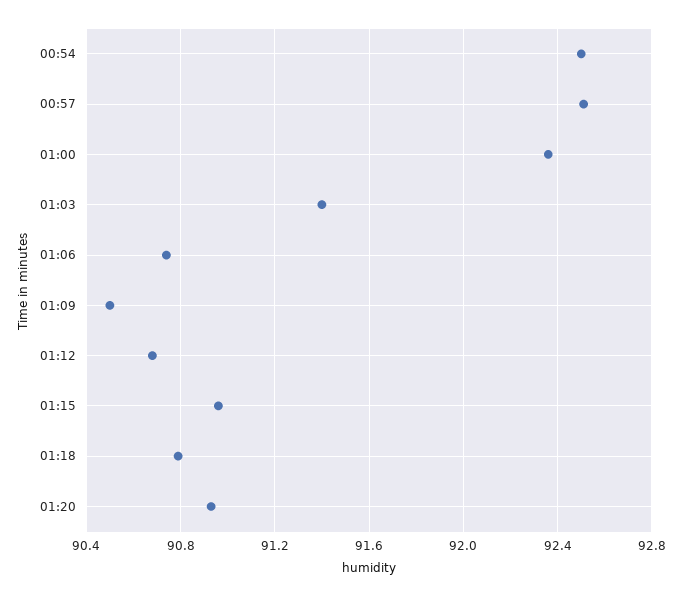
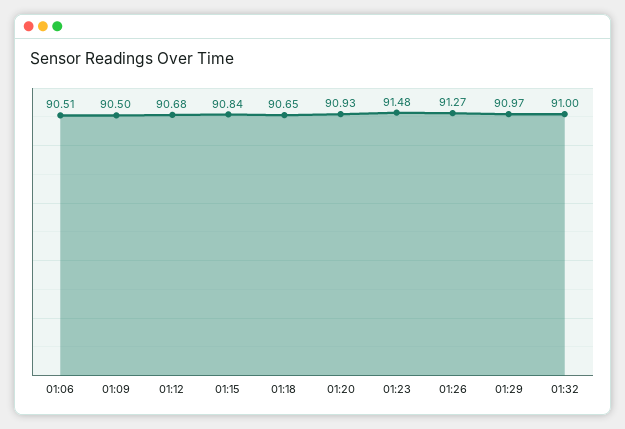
00:54: 92.5 -> none
00:57: 92.5 -> none
01:00: 92.35 -> none
01:03: 91.4 -> none
01:06: 90.75 -> 90.51
01:15: 90.95 -> 90.84
01:18: 90.8 -> 90.65
01:23: none -> 91.48
01:26: none -> 91.27
01:29: none -> 90.97
01:32: none -> 91

